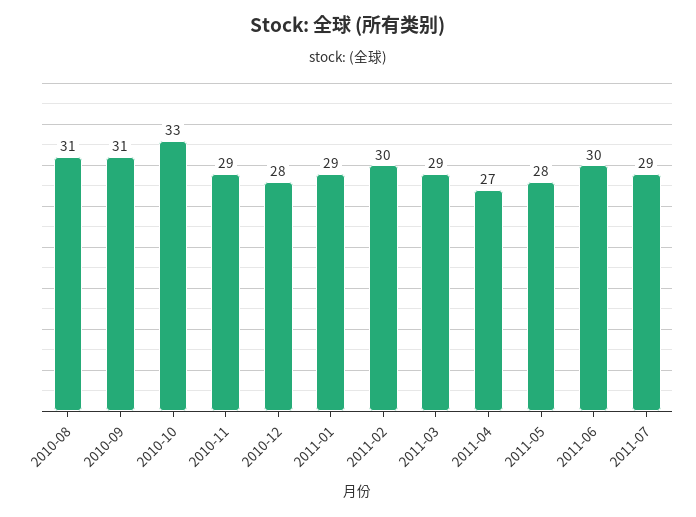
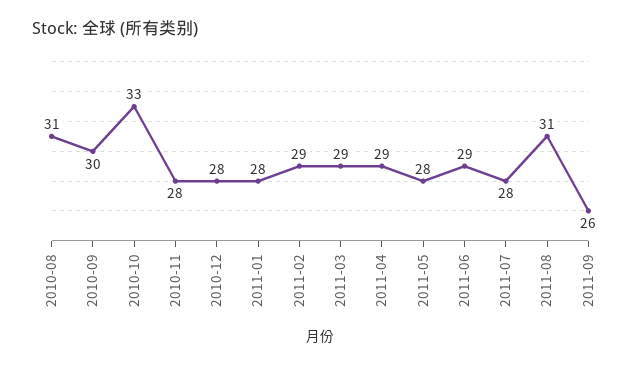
2010-09: 31 -> 30
2010-11: 29 -> 28
2011-01: 29 -> 28
2011-02: 30 -> 29
2011-04: 27 -> 29
2011-06: 30 -> 29
2011-07: 29 -> 28
2011-08: none -> 31
2011-09: none -> 26

